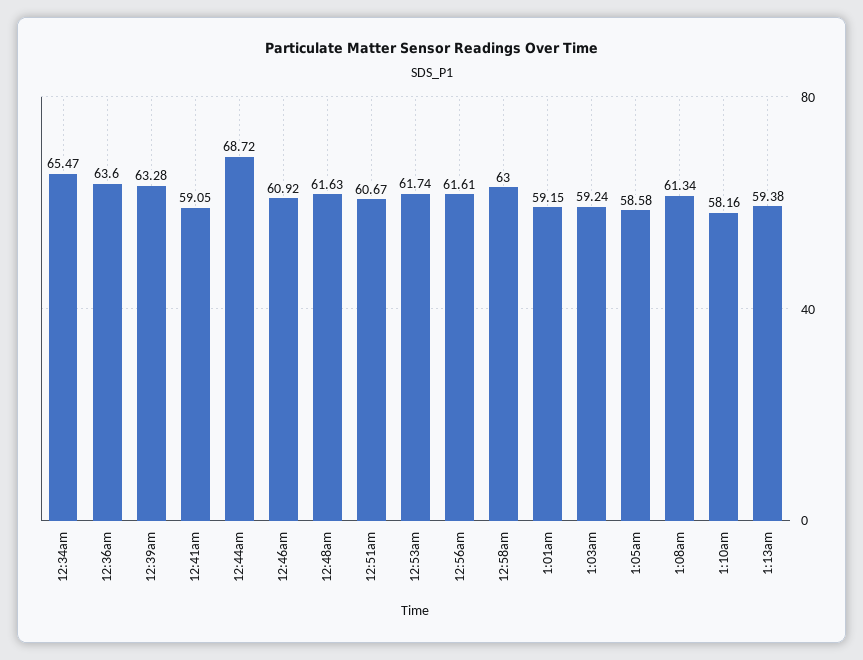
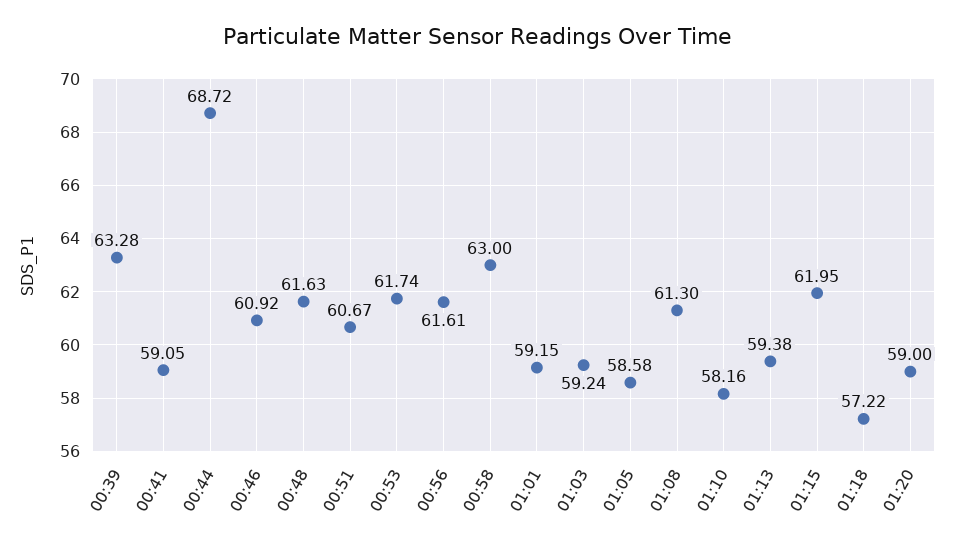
12:34am: 65.47 -> none
12:36am: 63.6 -> none
1:08am: 61.34 -> 61.3
01:15: none -> 61.95
01:18: none -> 57.22
01:20: none -> 59

